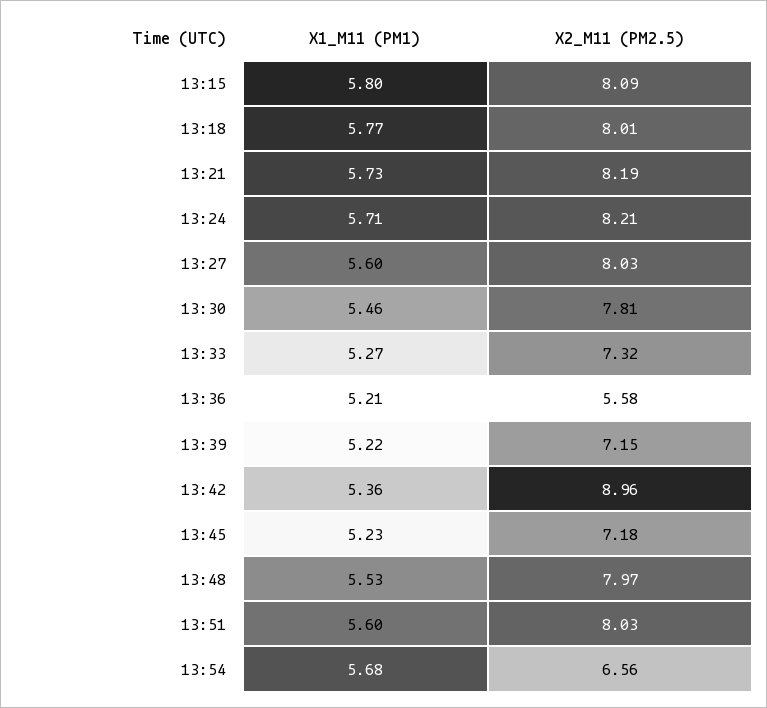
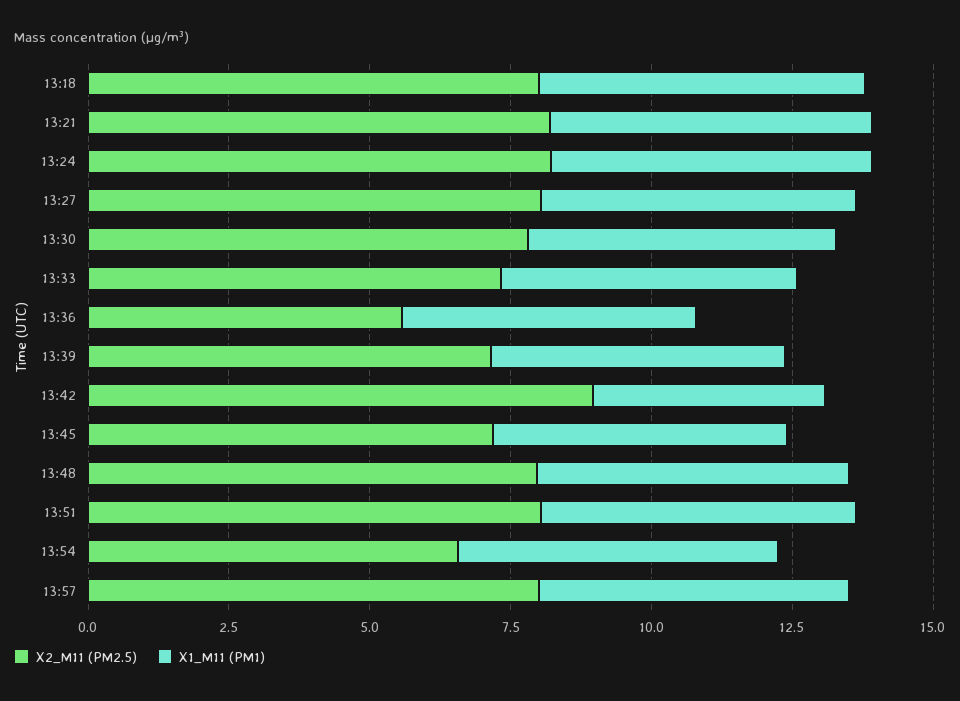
X1_M11 (PM1), 13:15: 5.8 -> none
X2_M11 (PM2.5), 13:15: 8.09 -> none
X1_M11 (PM1), 13:42: 5.36 -> 4
X2_M11 (PM2.5), 13:57: none -> 8
X1_M11 (PM1), 13:57: none -> 5.5

